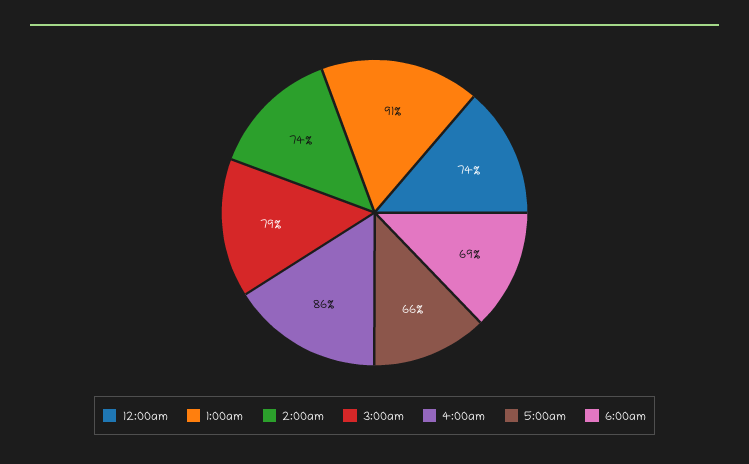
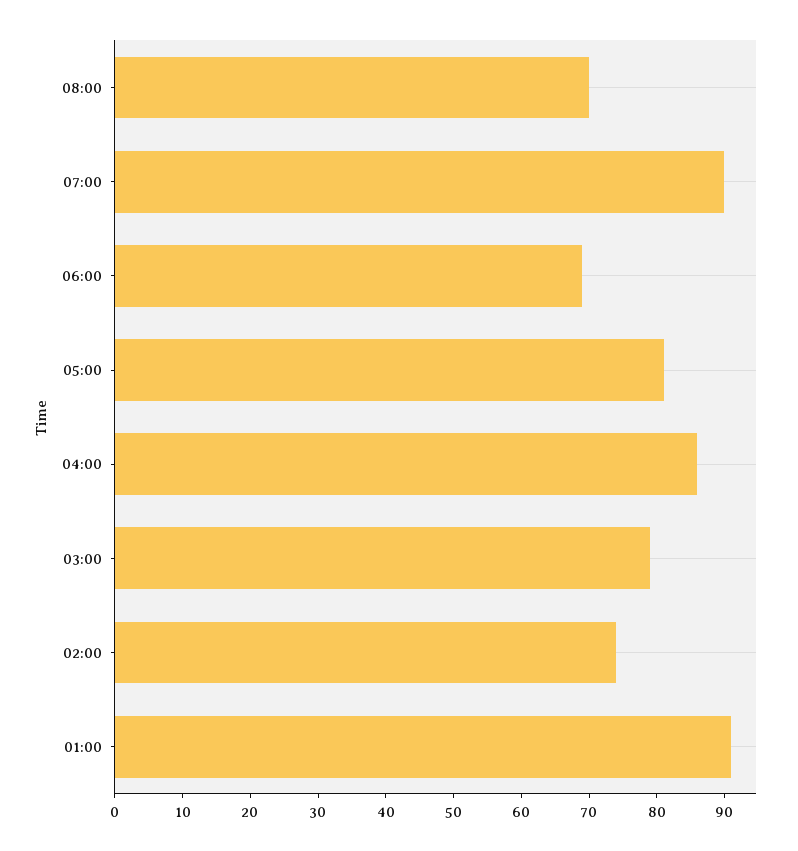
12:00am: 74 -> none
5:00am: 66 -> 80
08:00: none -> 70
07:00: none -> 90

